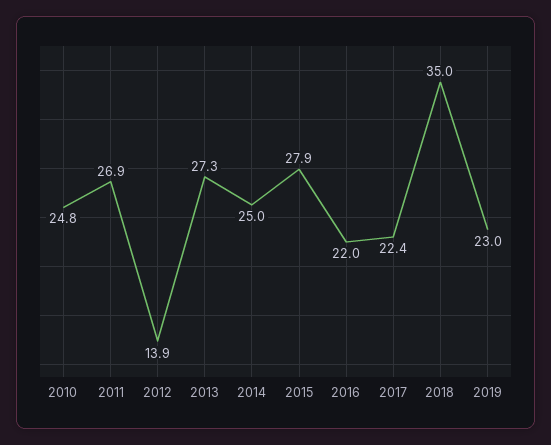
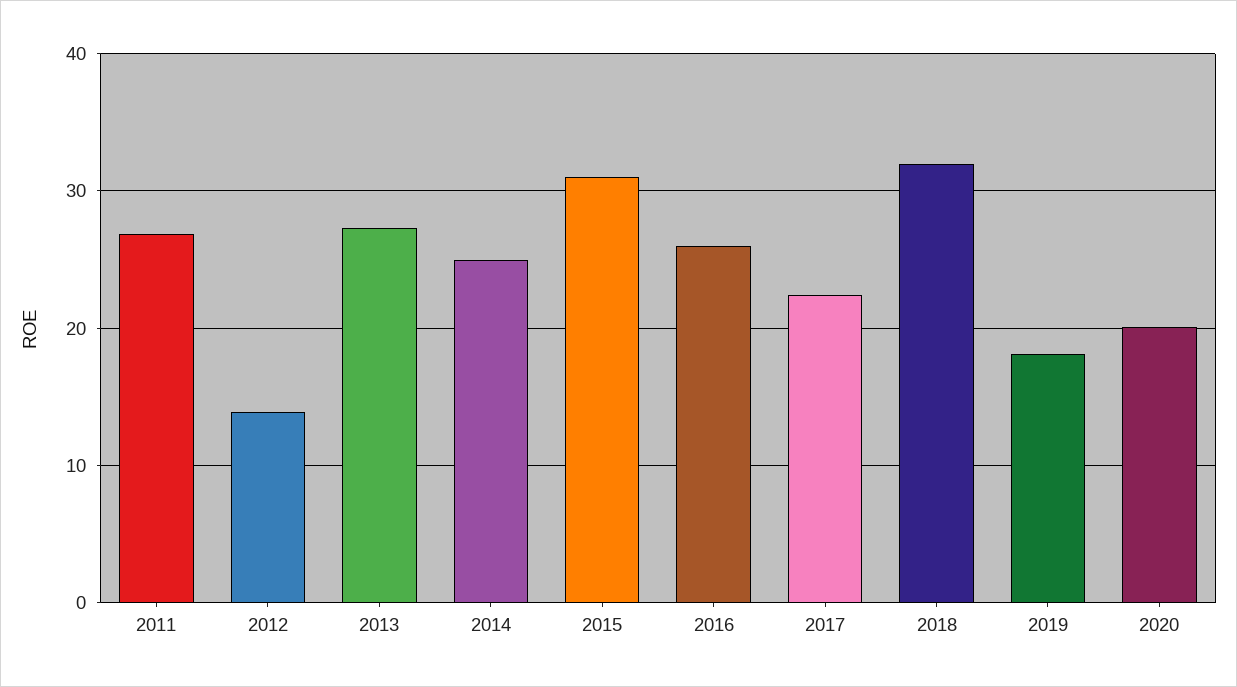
2010: 24.8 -> none
2015: 27.9 -> 31
2016: 22 -> 26
2018: 35 -> 32
2019: 23 -> 18
2020: none -> 20

